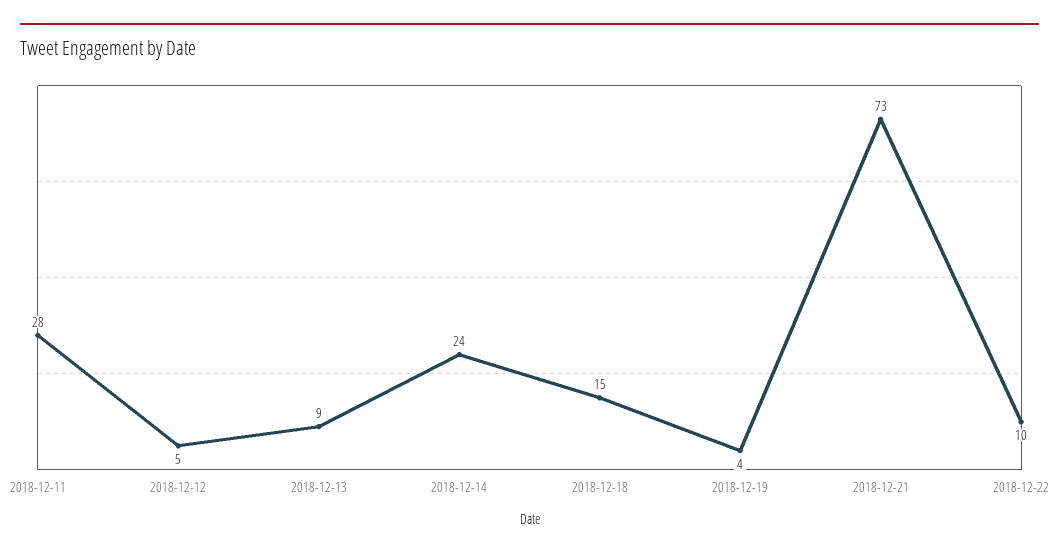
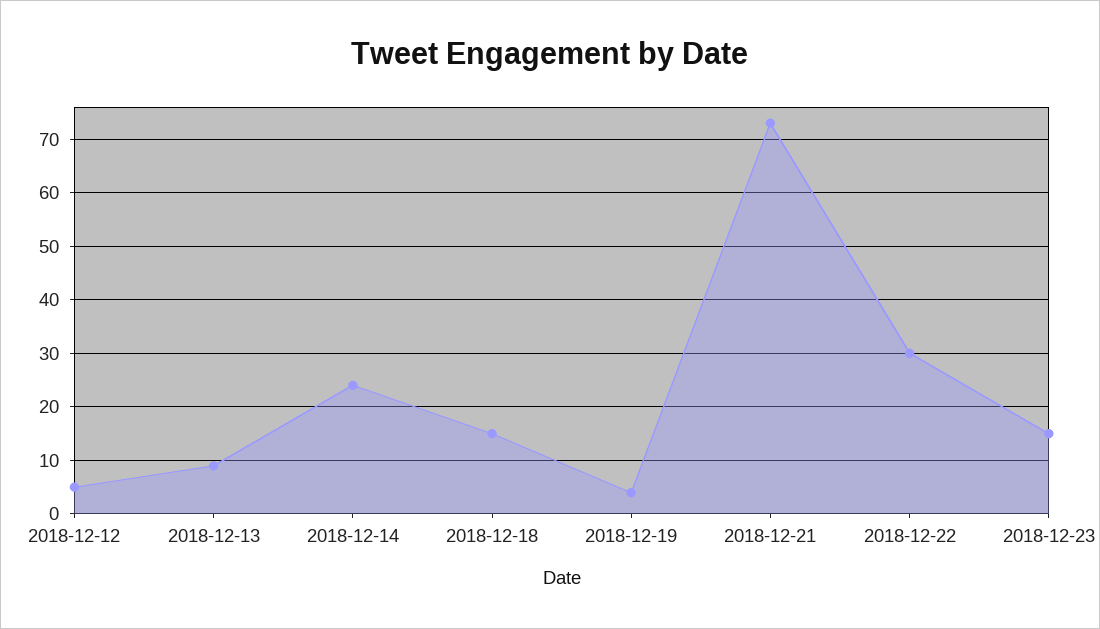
2018-12-11: 28 -> none
2018-12-22: 10 -> 30
2018-12-23: none -> 15

